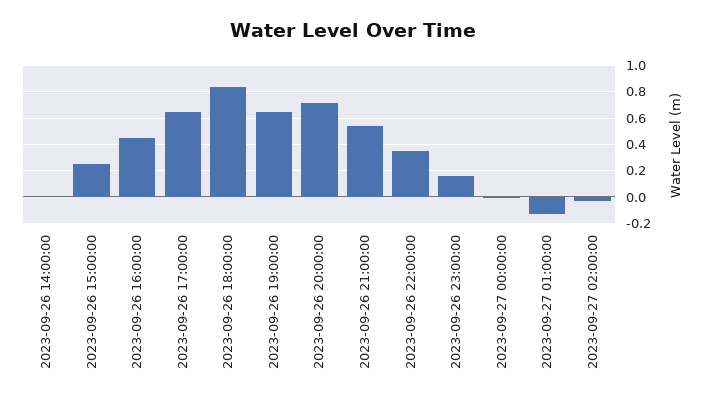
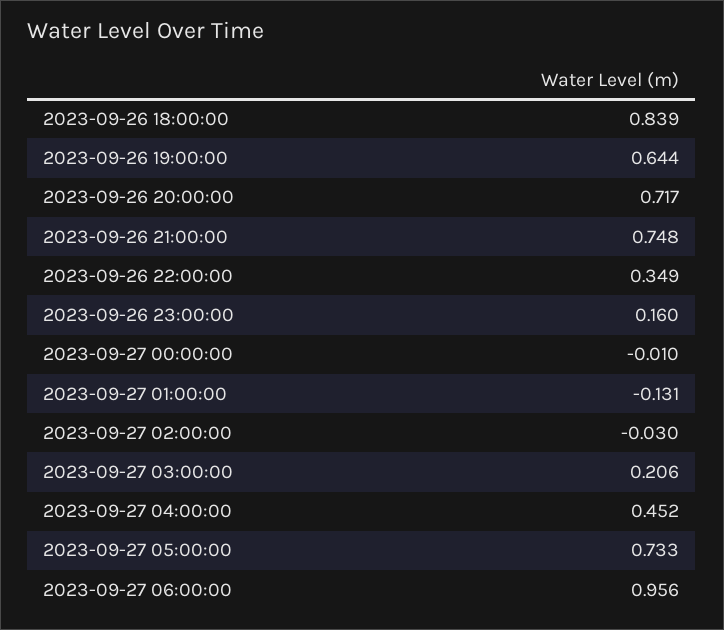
2023-09-26 14:00:00: 0 -> none
2023-09-26 15:00:00: 0.25 -> none
2023-09-26 16:00:00: 0.45 -> none
2023-09-26 17:00:00: 0.65 -> none
2023-09-26 21:00:00: 0.55 -> 0.748
2023-09-27 03:00:00: none -> 0.206
2023-09-27 04:00:00: none -> 0.452
2023-09-27 05:00:00: none -> 0.733
2023-09-27 06:00:00: none -> 0.956

